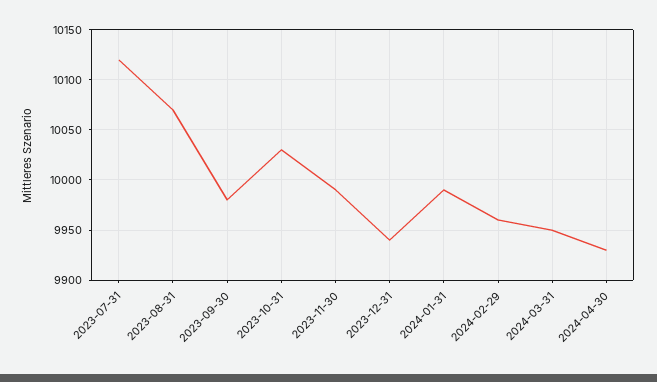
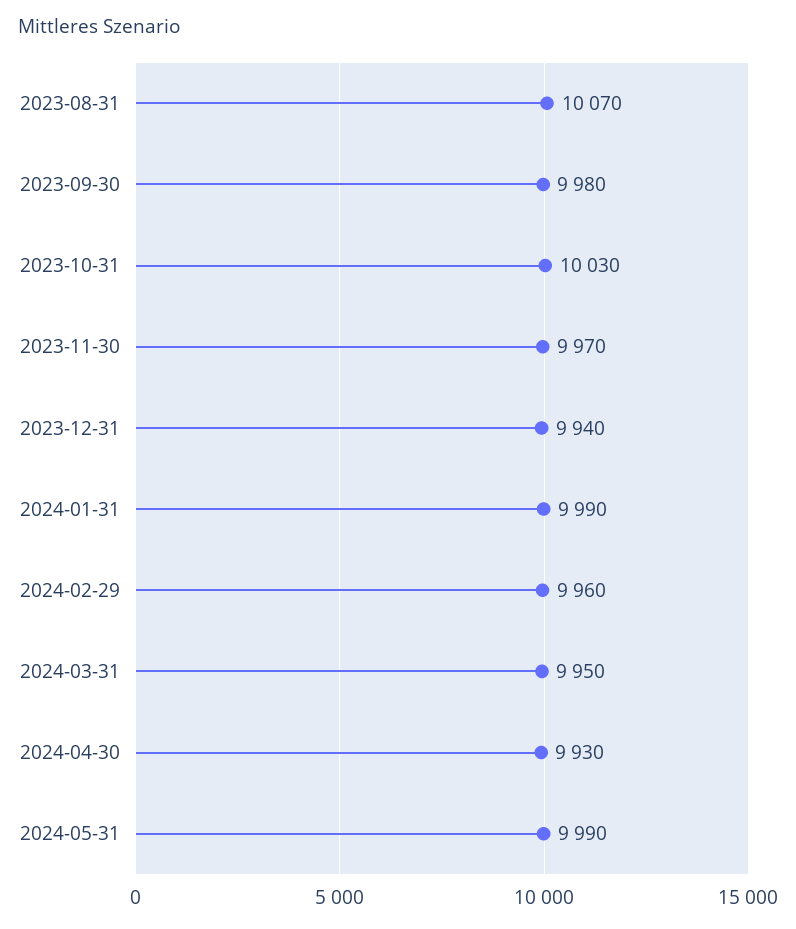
2023-07-31: 10120 -> none
2023-11-30: 9990 -> 9970
2024-05-31: none -> 9990

